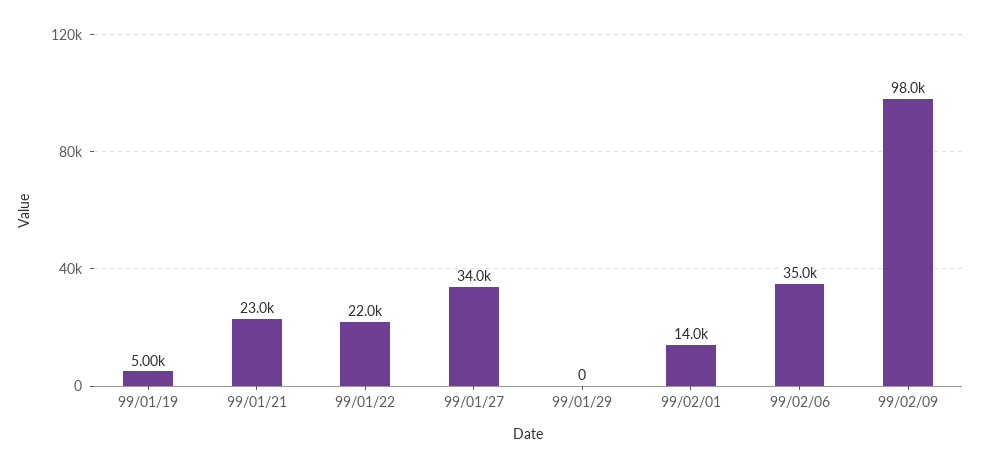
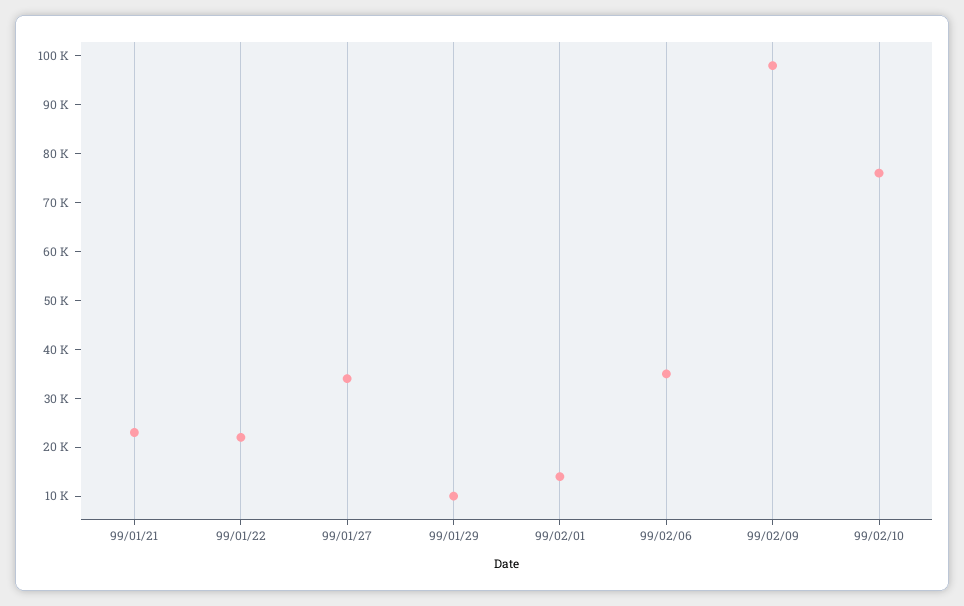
99/01/19: 5000 -> none
99/01/29: 0 -> 10000
99/02/10: none -> 76000

